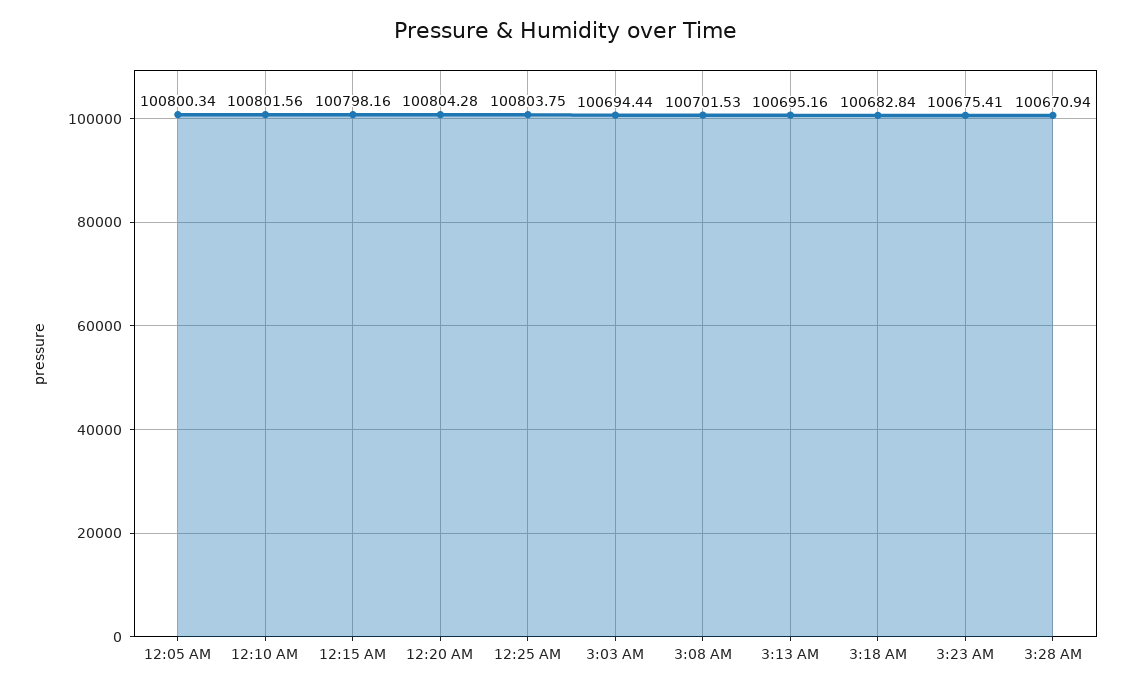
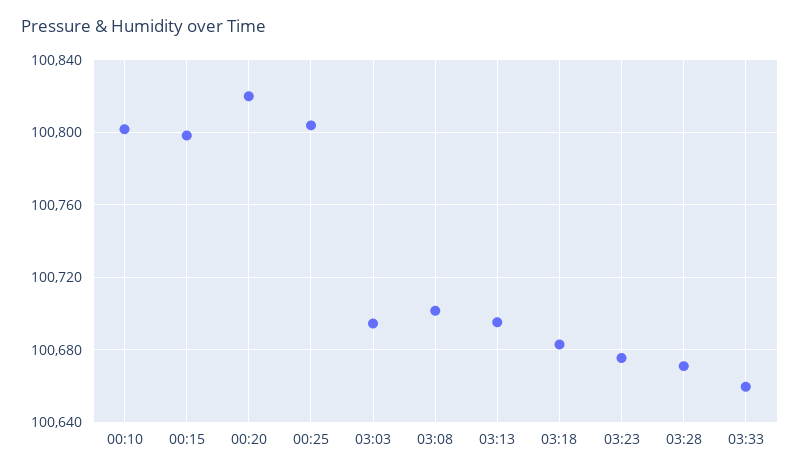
12:05 AM: 100800.34 -> none
12:20 AM: 100804.28 -> 100820
03:33: none -> 100660

